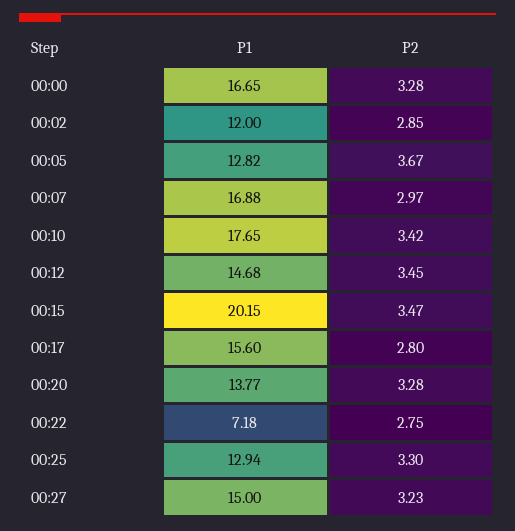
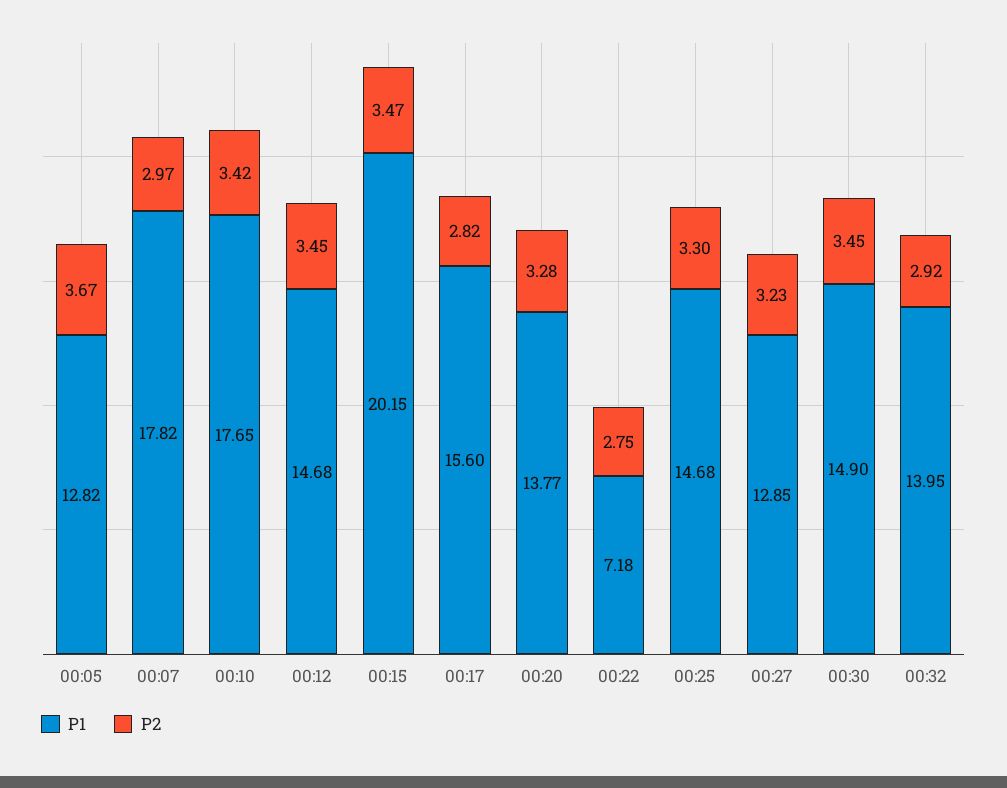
P1, 00:00: 16.65 -> none
P2, 00:00: 3.28 -> none
P1, 00:02: 12 -> none
P2, 00:02: 2.85 -> none
P1, 00:07: 16.88 -> 17.82
P2, 00:17: 2.8 -> 2.82
P1, 00:25: 12.94 -> 14.68
P1, 00:27: 15 -> 12.85
P1, 00:30: none -> 14.9
P2, 00:30: none -> 3.45
P1, 00:32: none -> 13.95
P2, 00:32: none -> 2.92

